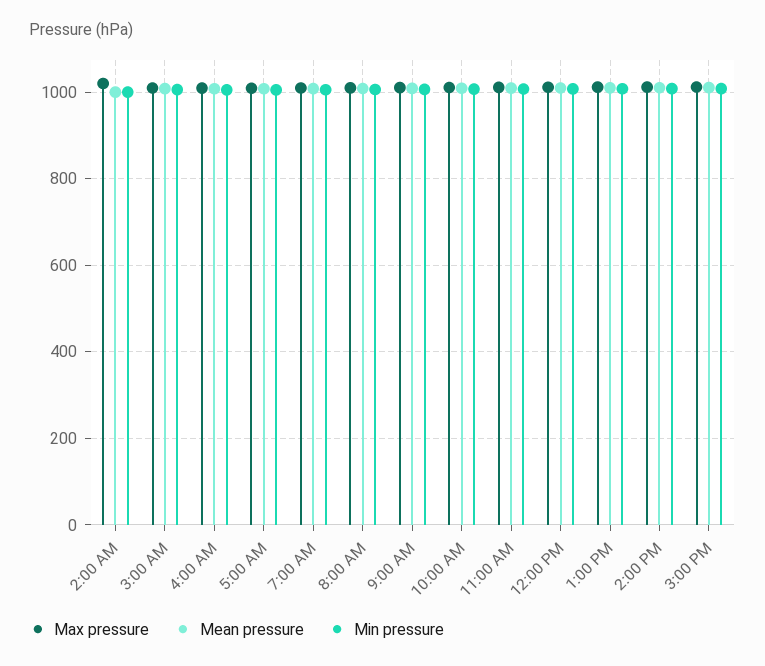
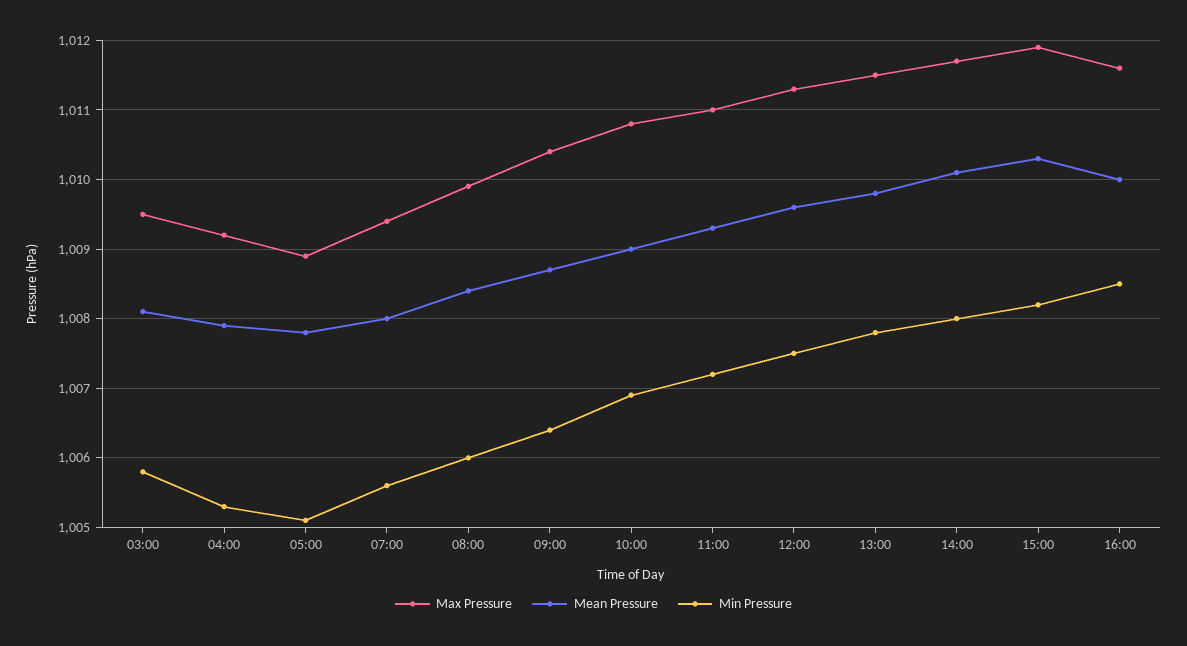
Max pressure, 2:00 AM: 1020 -> none
Mean pressure, 2:00 AM: 1000 -> none
Min pressure, 2:00 AM: 1000 -> none
Max pressure, 16:00: none -> 1011.6
Mean pressure, 16:00: none -> 1010
Min pressure, 16:00: none -> 1008.5

